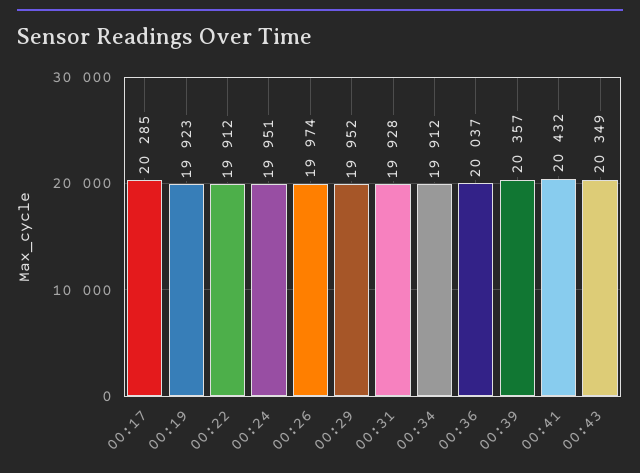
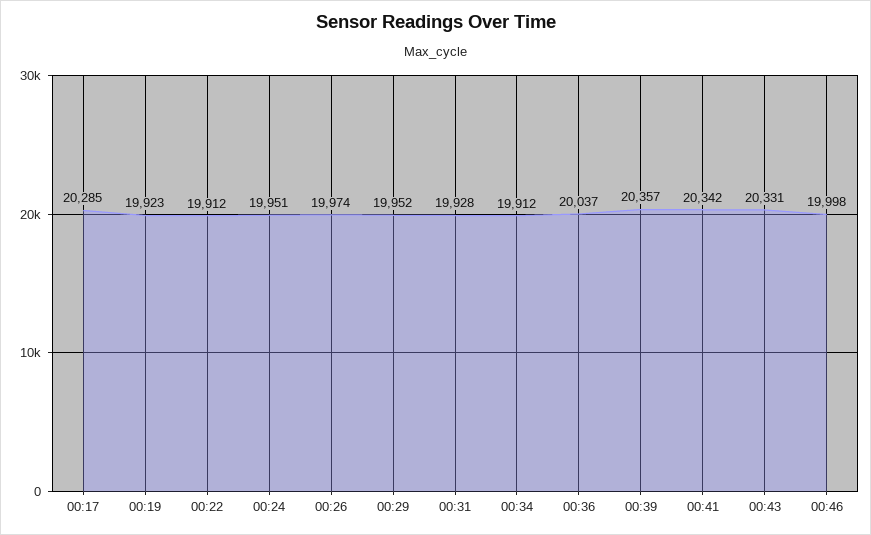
00:41: 20432 -> 20342
00:43: 20349 -> 20331
00:46: none -> 19998

